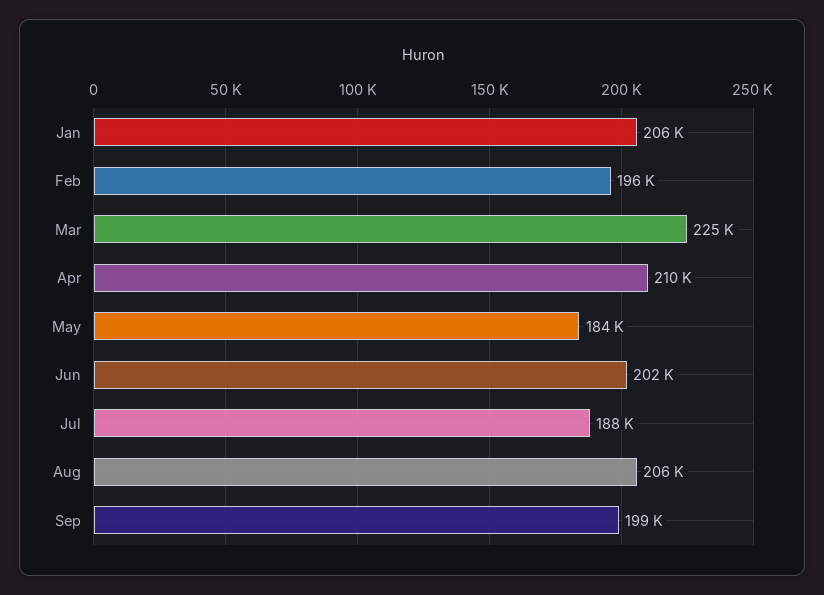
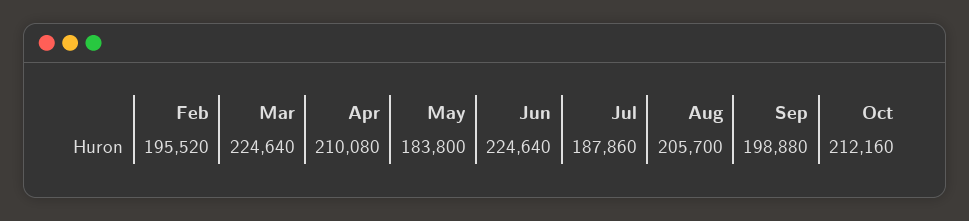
Jan: 206000 -> none
Jun: 202000 -> 224640
Oct: none -> 212160

